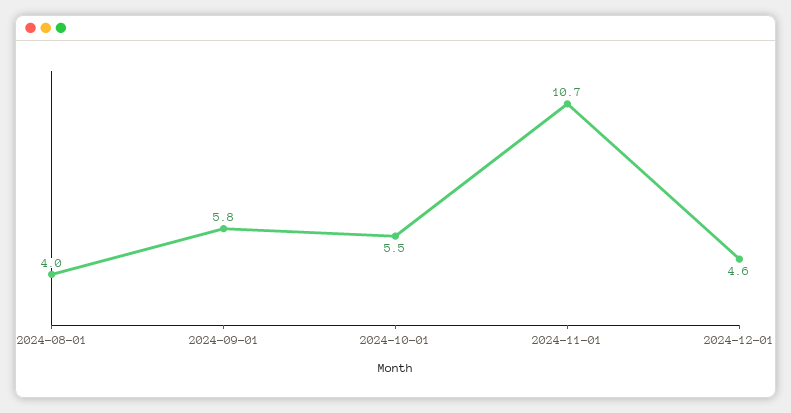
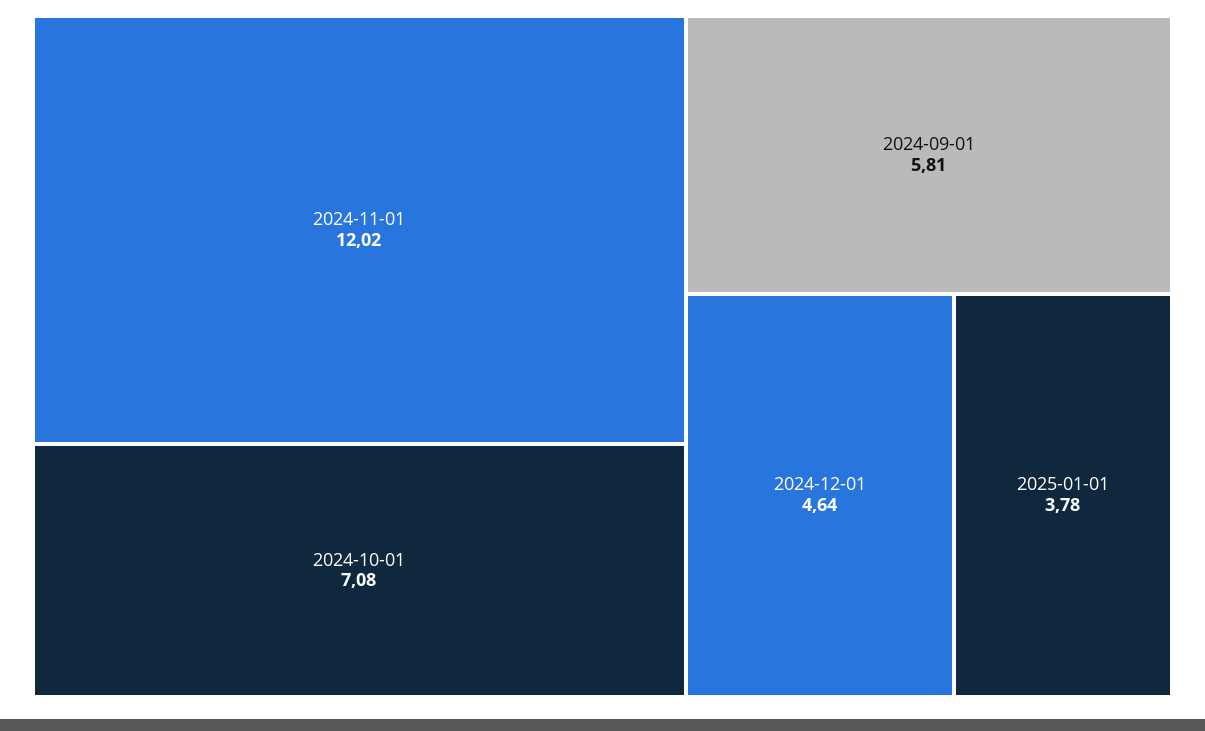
2024-08-01: 4 -> none
2024-10-01: 5.5 -> 7.08
2024-11-01: 10.7 -> 12.02
2025-01-01: none -> 3.78

